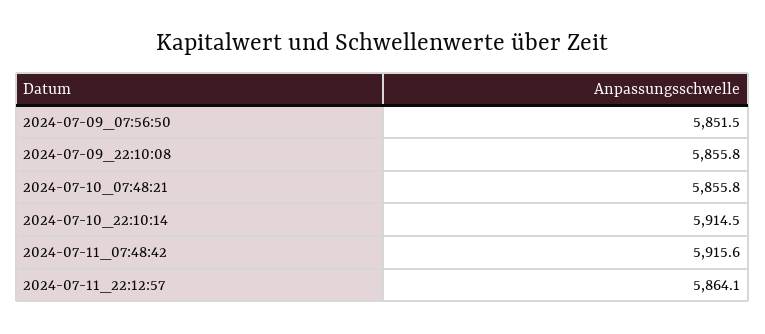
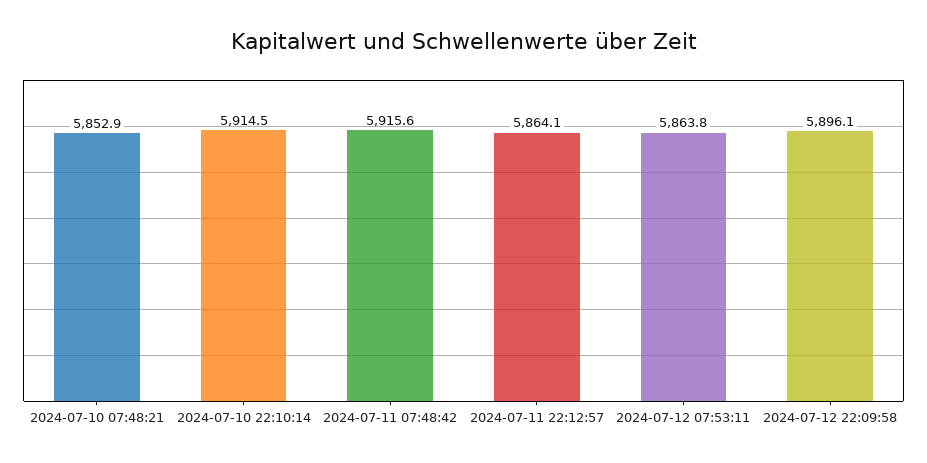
2024-07-09_07:56:50: 5851.5 -> none
2024-07-09_22:10:08: 5855.8 -> none
2024-07-10_07:48:21: 5855.8 -> 5852.9
2024-07-12 07:53:11: none -> 5863.8
2024-07-12 22:09:58: none -> 5896.1

